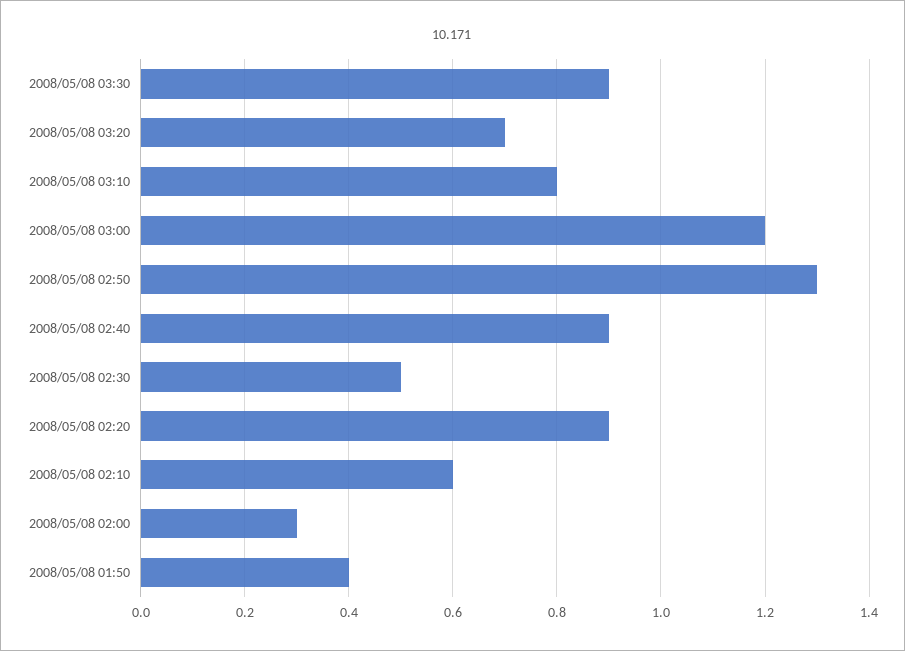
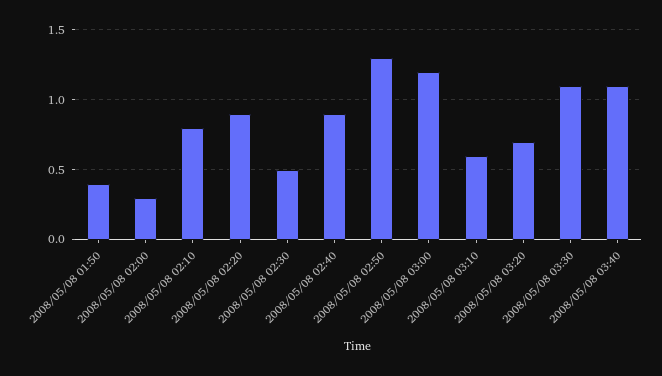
2008/05/08 03:30: 0.9 -> 1.1
2008/05/08 03:10: 0.8 -> 0.6
2008/05/08 02:10: 0.6 -> 0.8
2008/05/08 03:40: none -> 1.1

